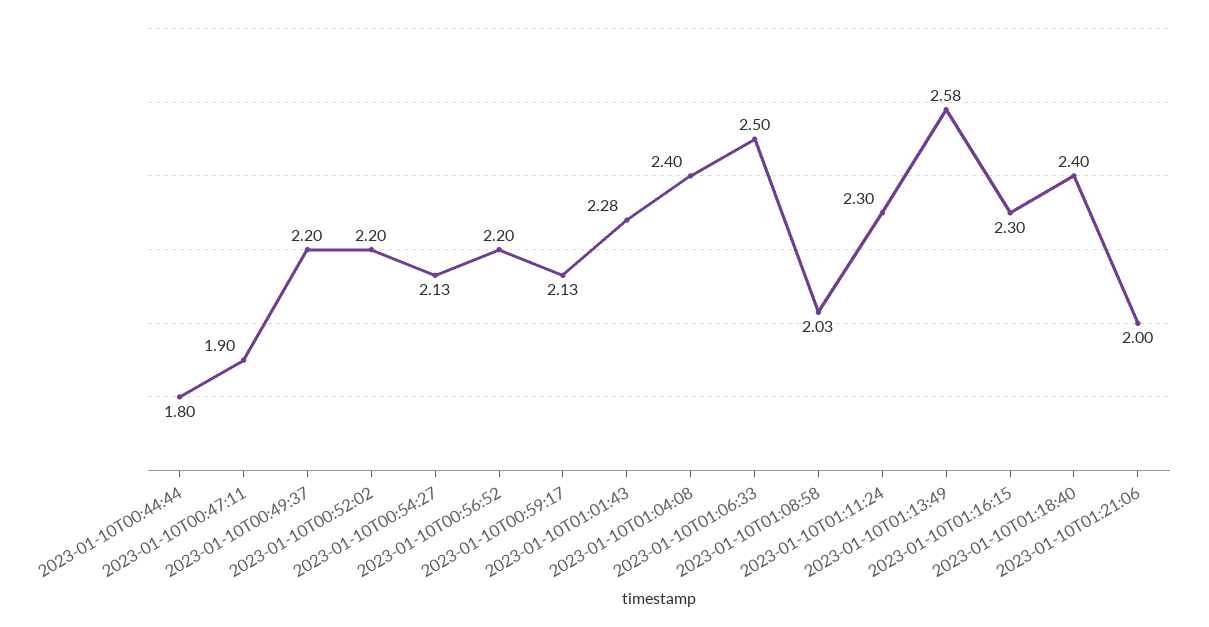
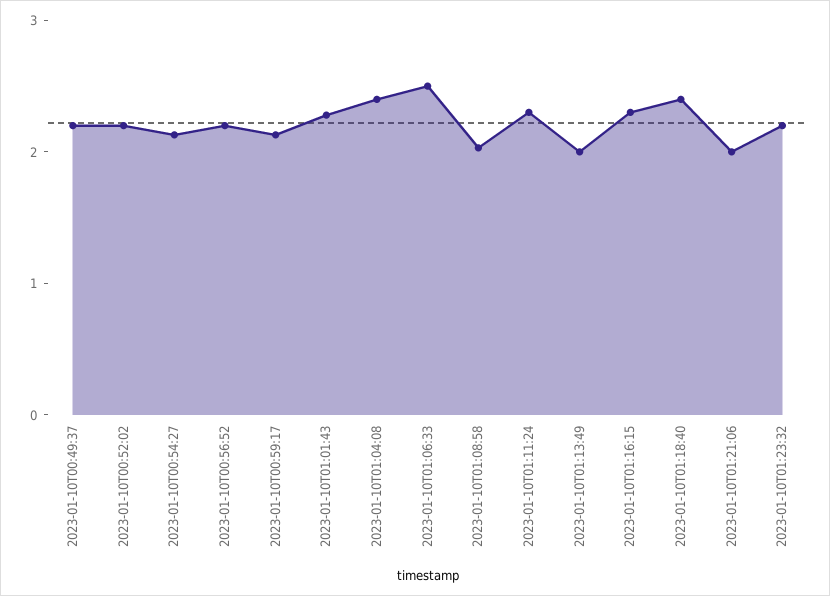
2023-01-10T00:44:44: 1.8 -> none
2023-01-10T00:47:11: 1.9 -> none
2023-01-10T01:13:49: 2.58 -> 2
2023-01-10T01:23:32: none -> 2.2

